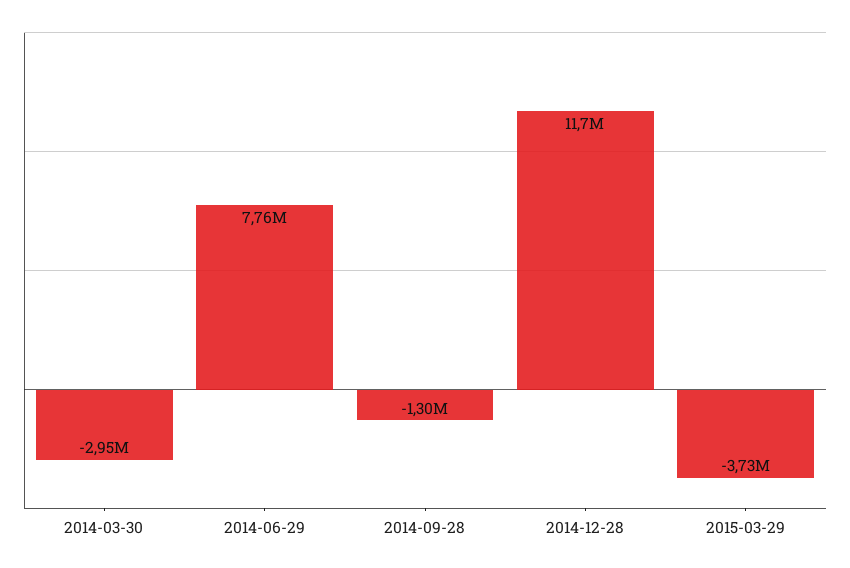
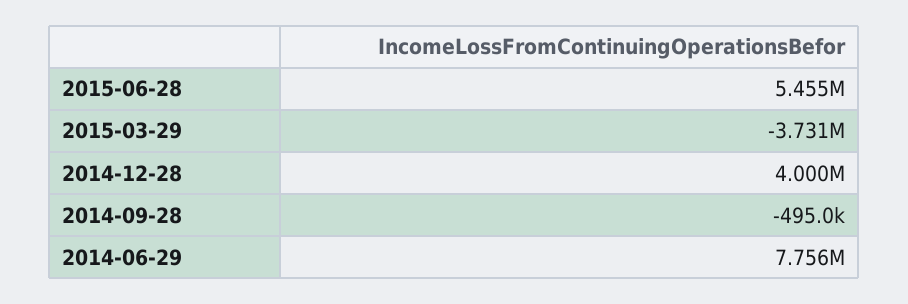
2014-03-30: -2950000 -> none
2014-09-28: -1300000 -> -495000
2014-12-28: 11700000 -> 4000000
2015-06-28: none -> 5455000

